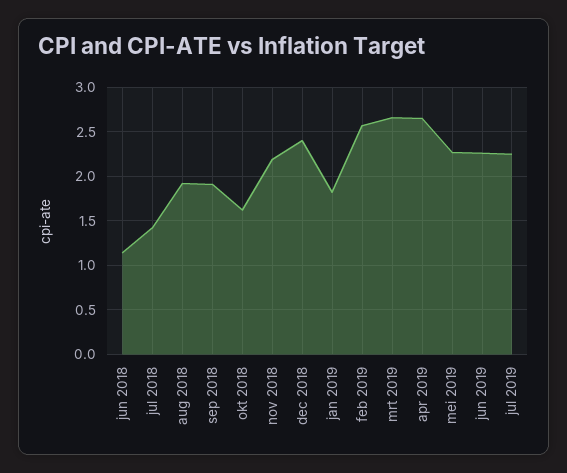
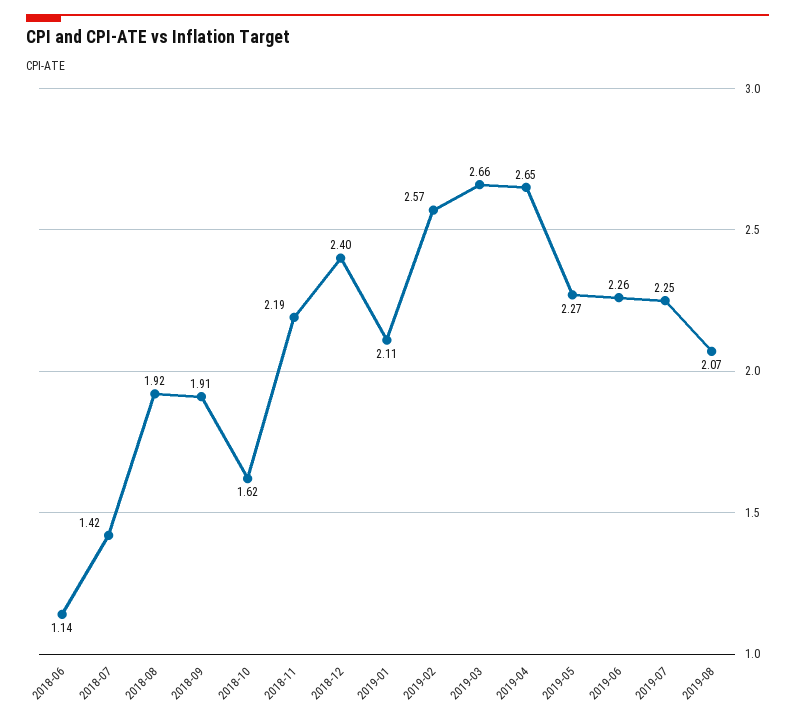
jan 2019: 1.8 -> 2.11
2019-08: none -> 2.07

